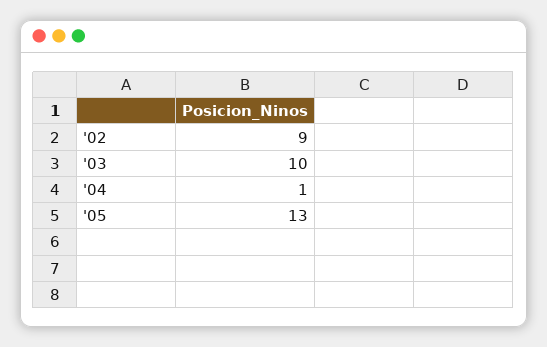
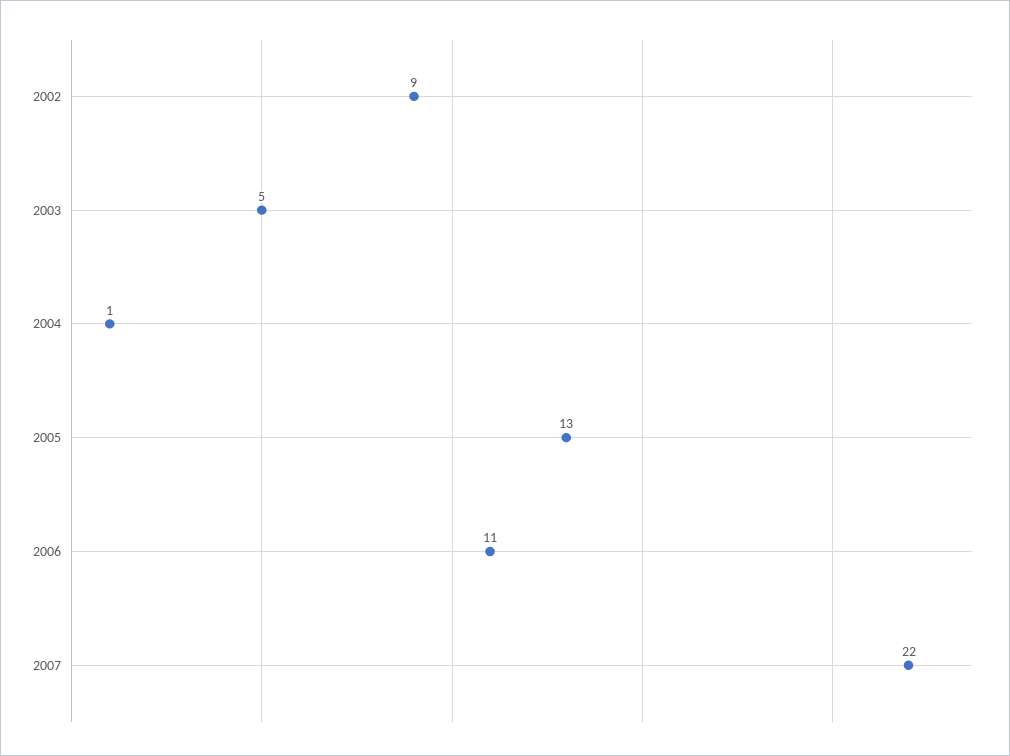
'03: 10 -> 5
2006: none -> 11
2007: none -> 22

